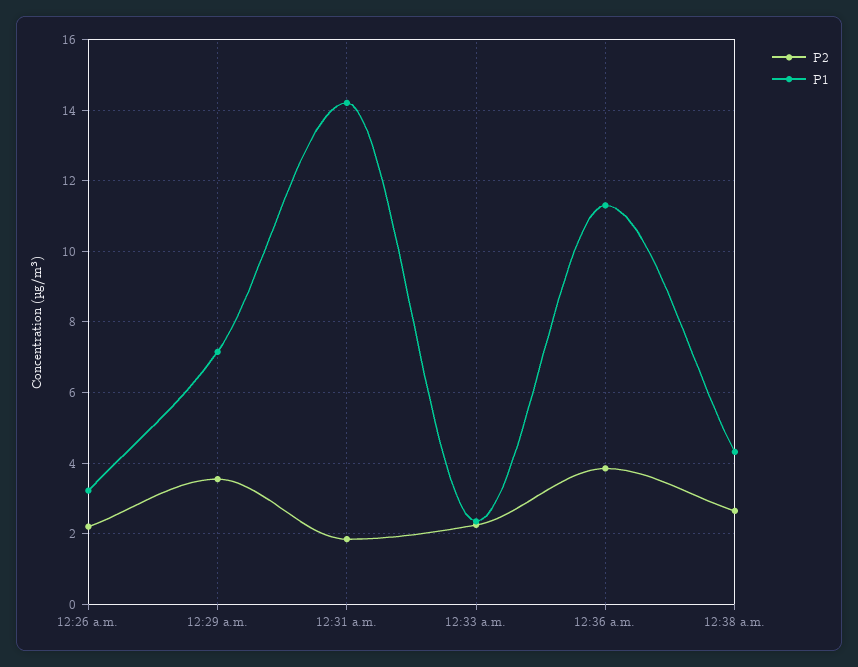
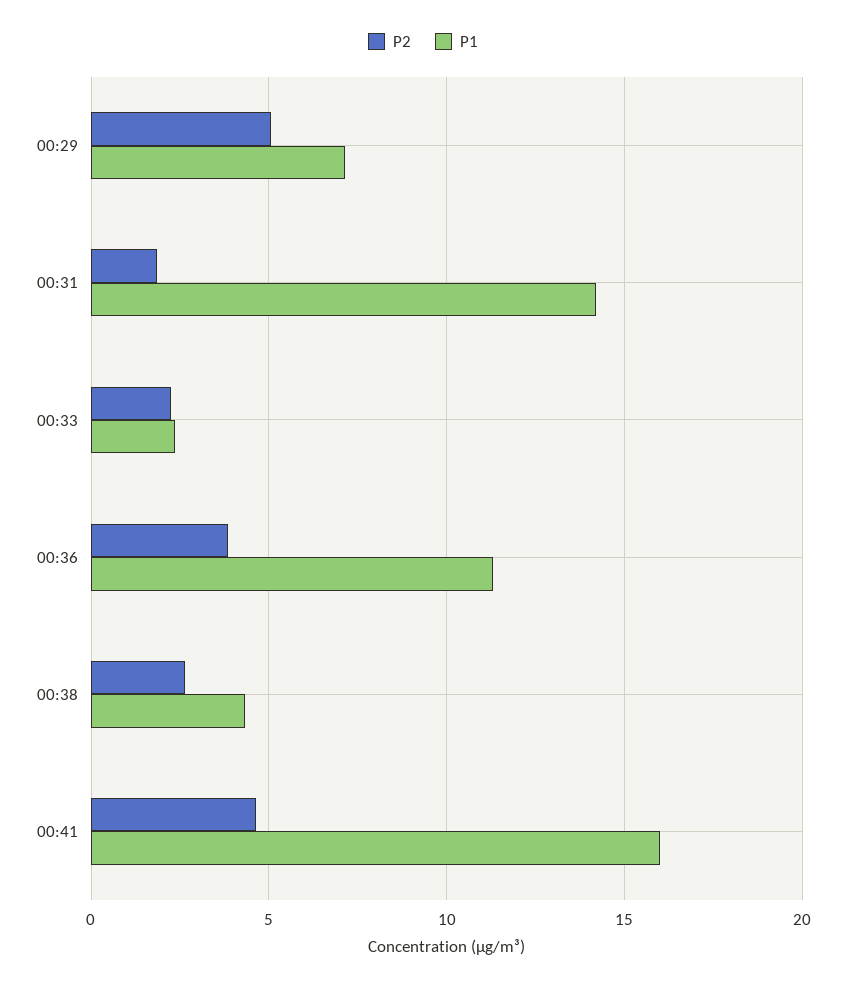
P2, 12:26 a.m.: 2.2 -> none
P1, 12:26 a.m.: 3.2 -> none
P2, 12:29 a.m.: 3.6 -> 5
P2, 00:41: none -> 4.5
P1, 00:41: none -> 16

